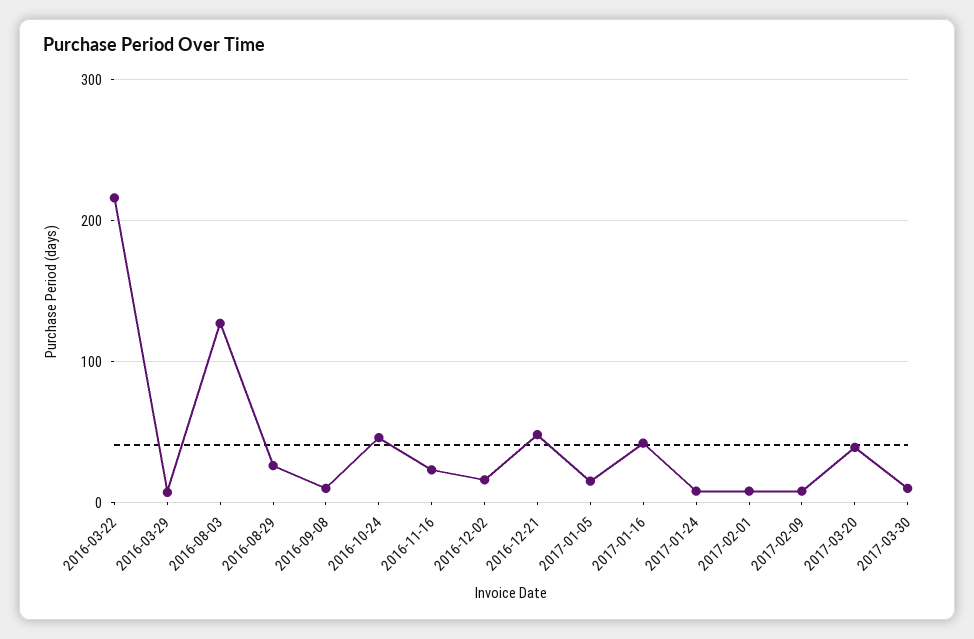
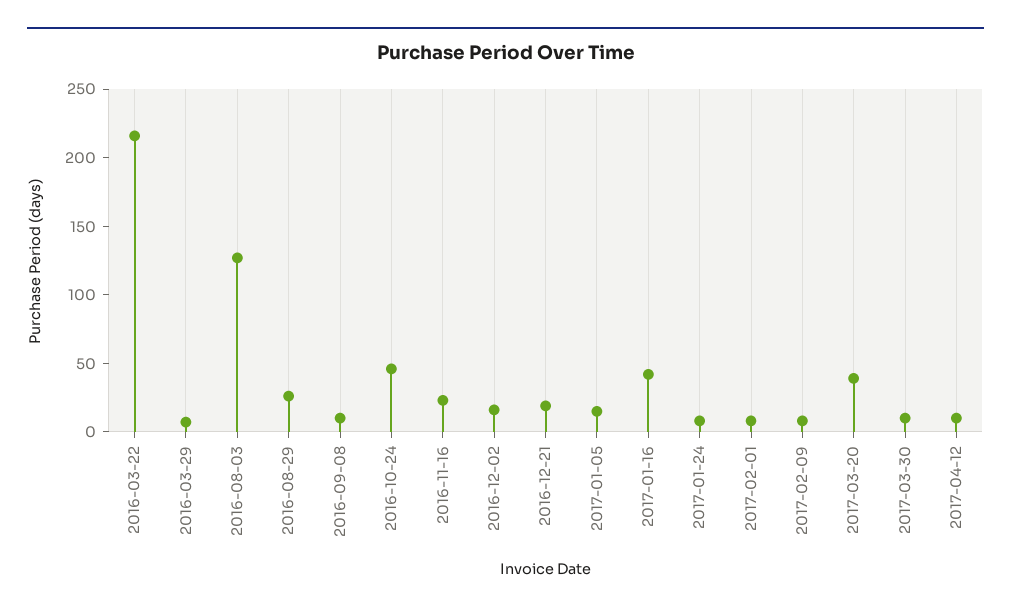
2016-12-21: 50 -> 20
2017-04-12: none -> 10

